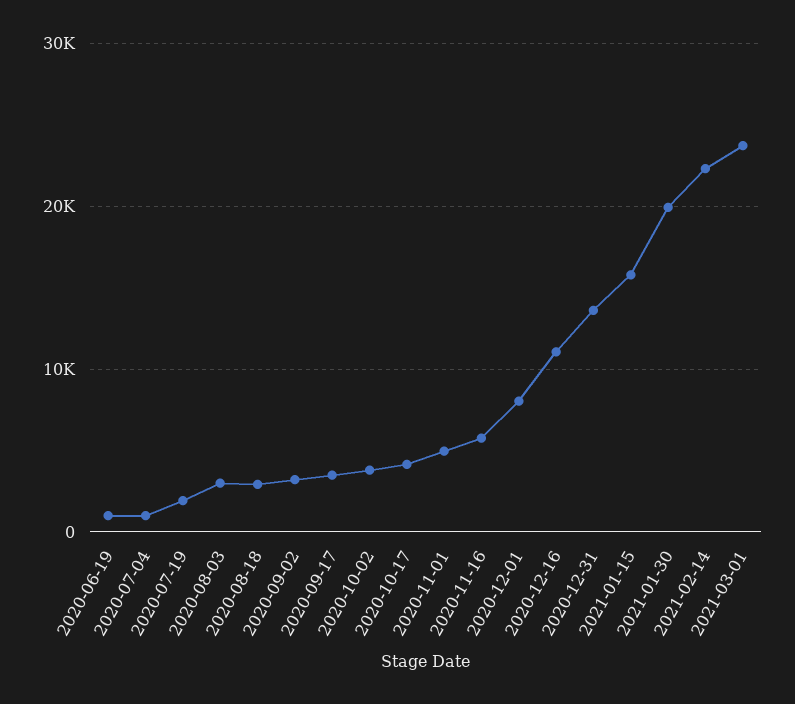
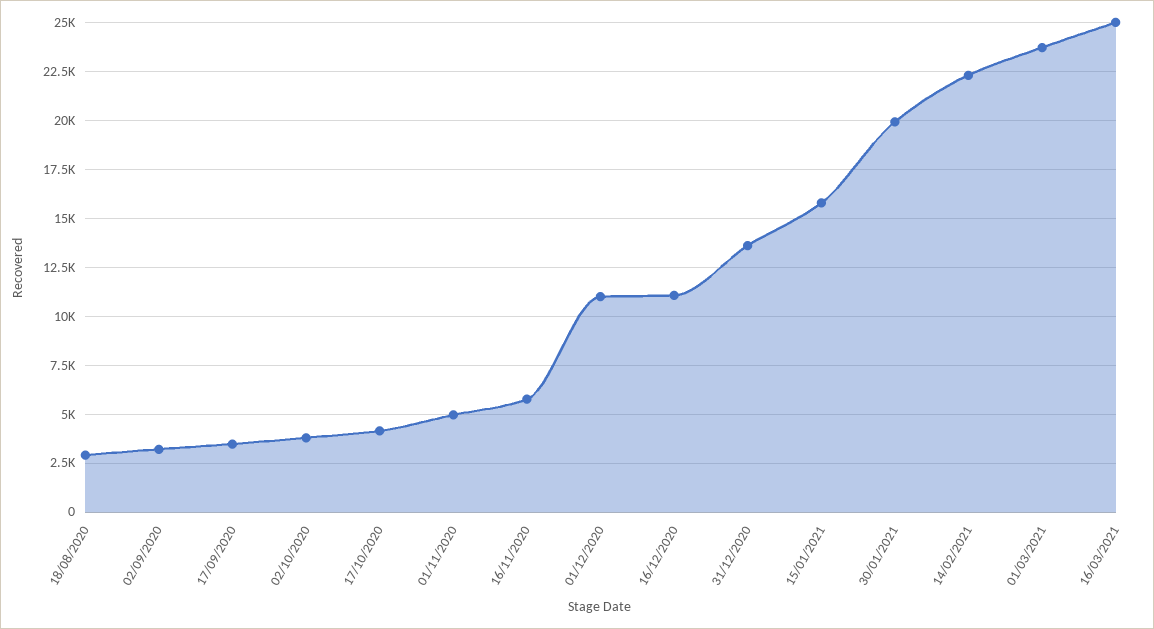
2020-06-19: 1000 -> none
2020-07-04: 1000 -> none
2020-07-19: 2000 -> none
2020-08-03: 3000 -> none
2020-12-01: 8000 -> 11000
16/03/2021: none -> 25000

